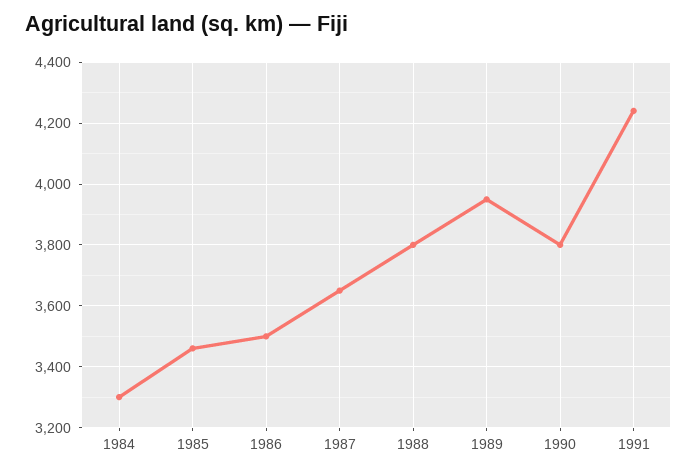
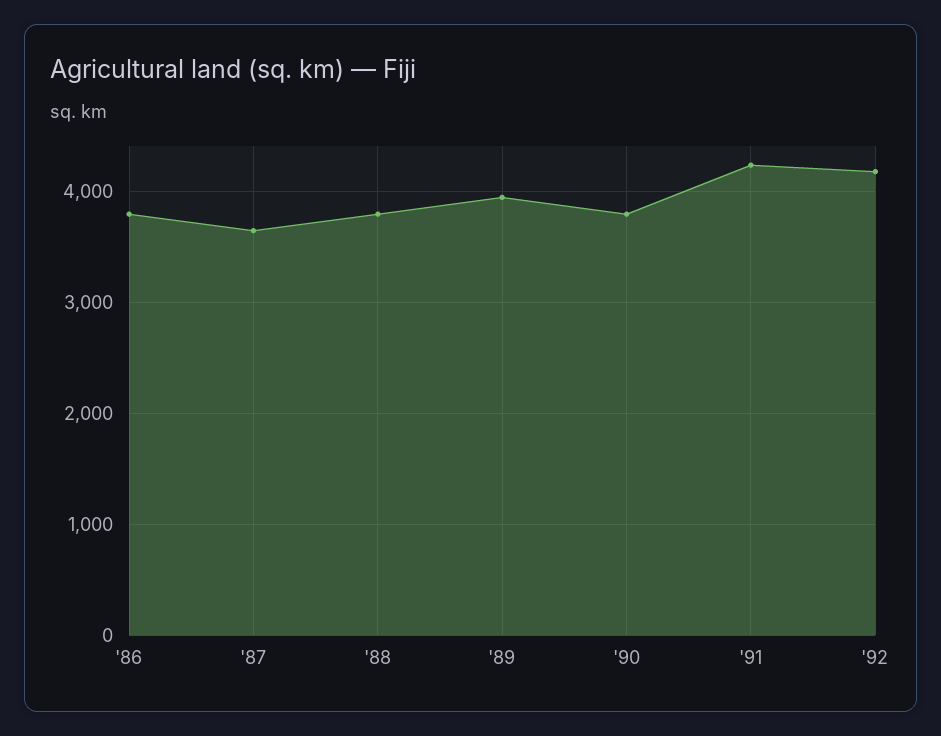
1984: 3300 -> none
1985: 3460 -> none
1986: 3500 -> 3800
'92: none -> 4200

